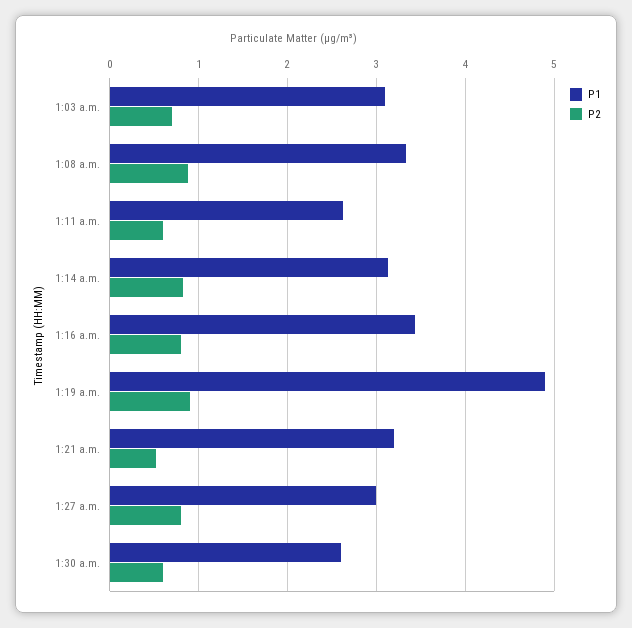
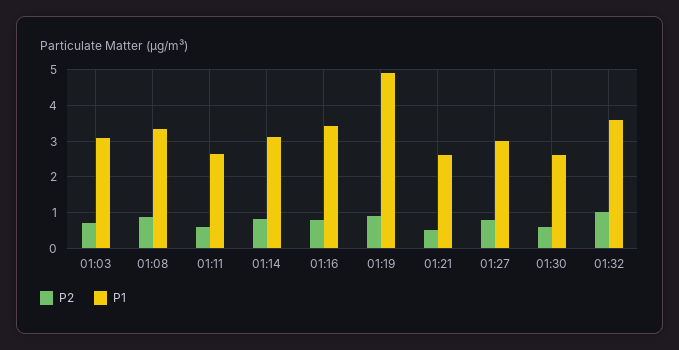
P1, 1:21 a.m.: 3.2 -> 2.6
P2, 01:32: none -> 1
P1, 01:32: none -> 3.6

